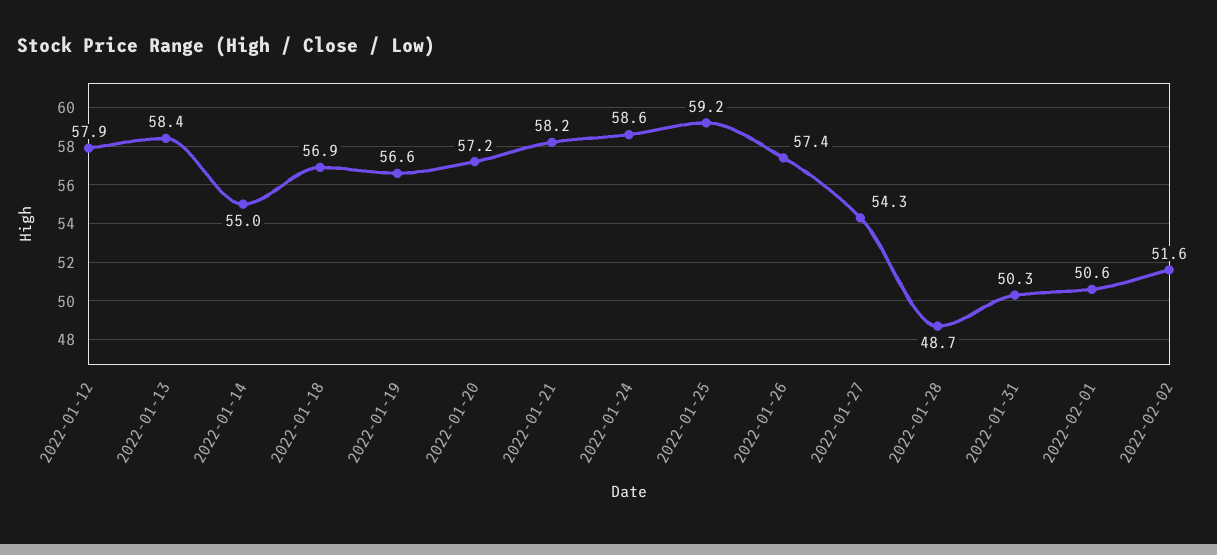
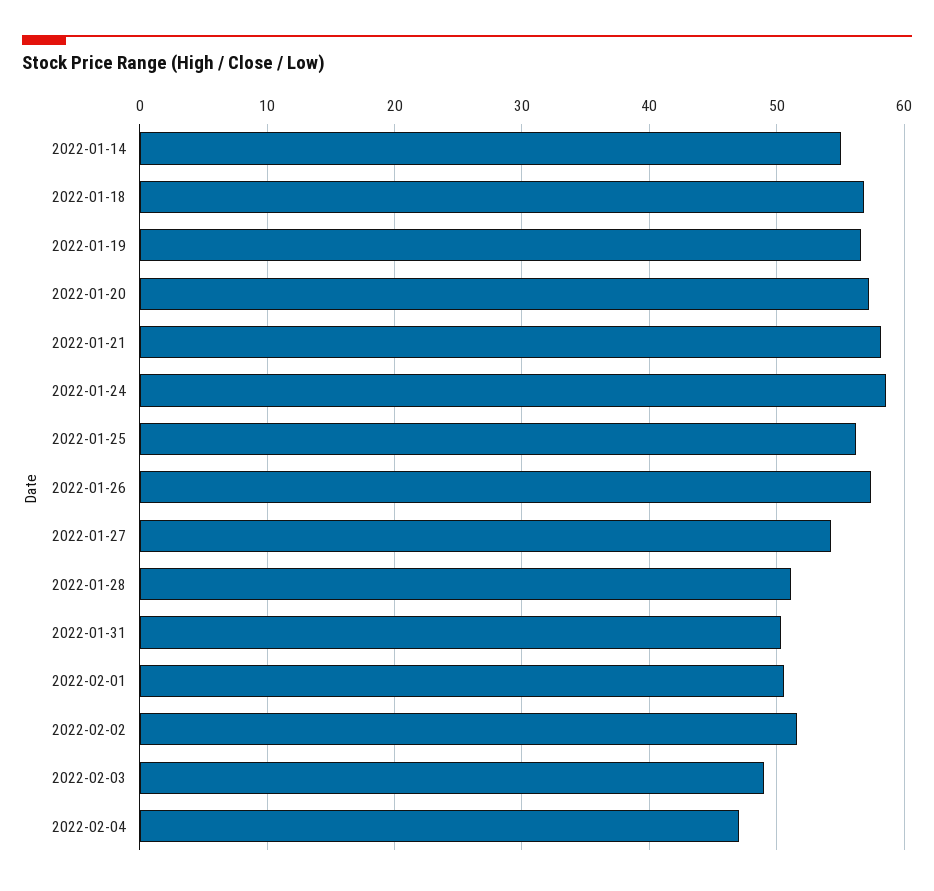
2022-01-12: 57.9 -> none
2022-01-13: 58.4 -> none
2022-01-25: 59.2 -> 56
2022-01-28: 48.7 -> 51
2022-02-03: none -> 49
2022-02-04: none -> 47

